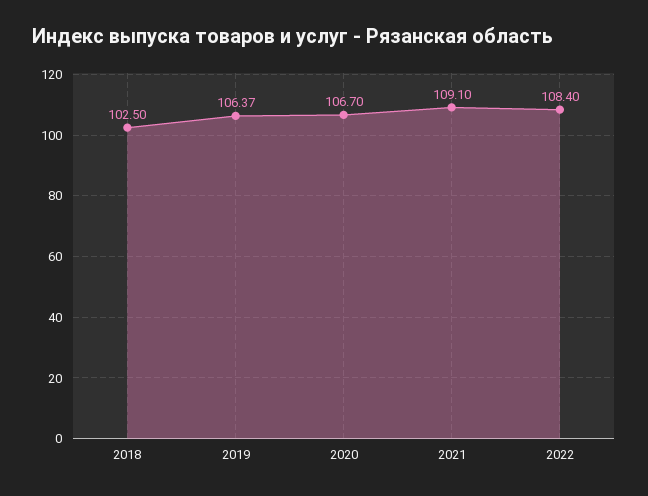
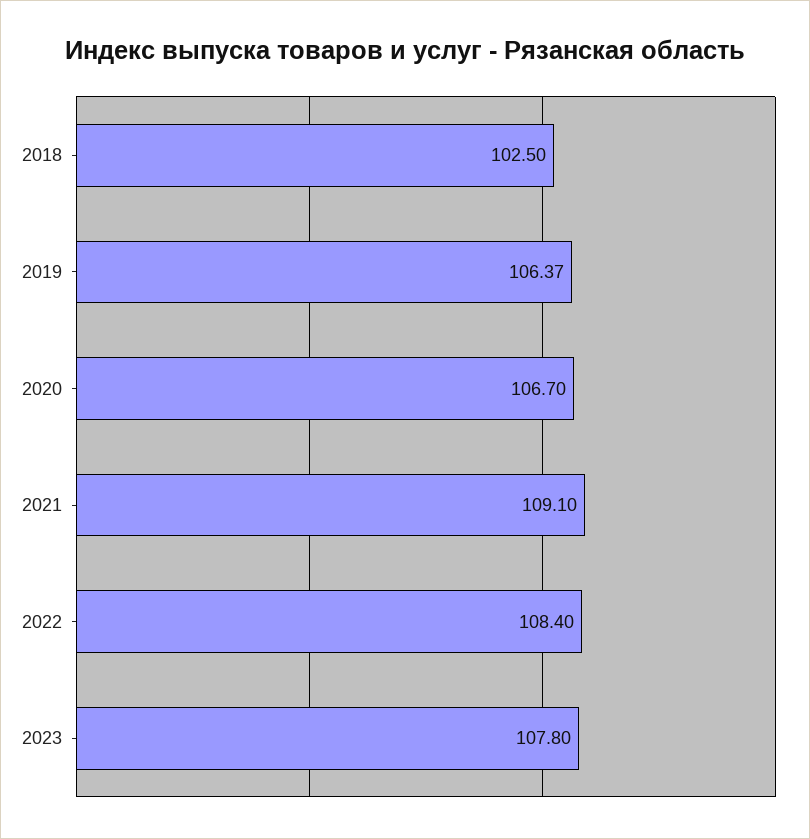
2023: none -> 107.8

